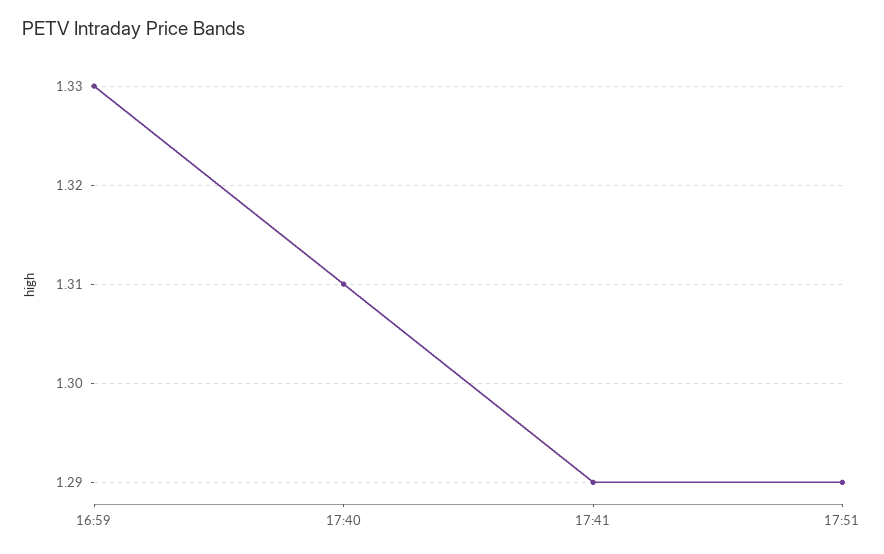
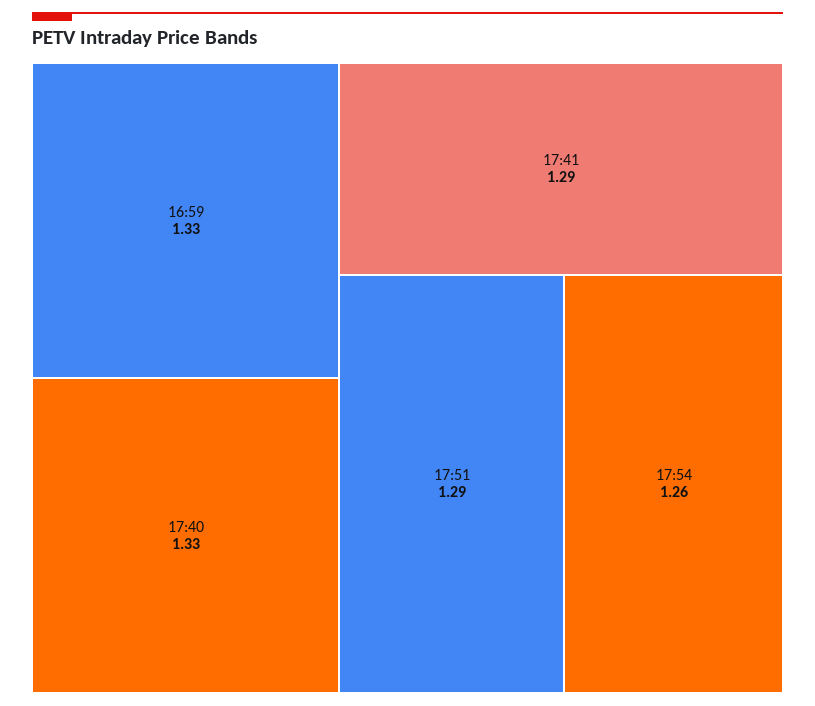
17:40: 1.31 -> 1.33
17:54: none -> 1.26

